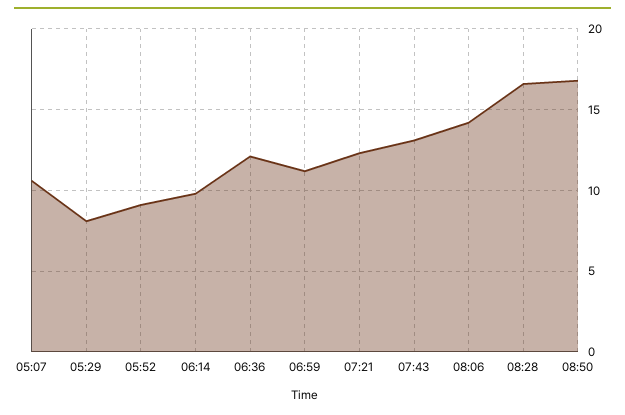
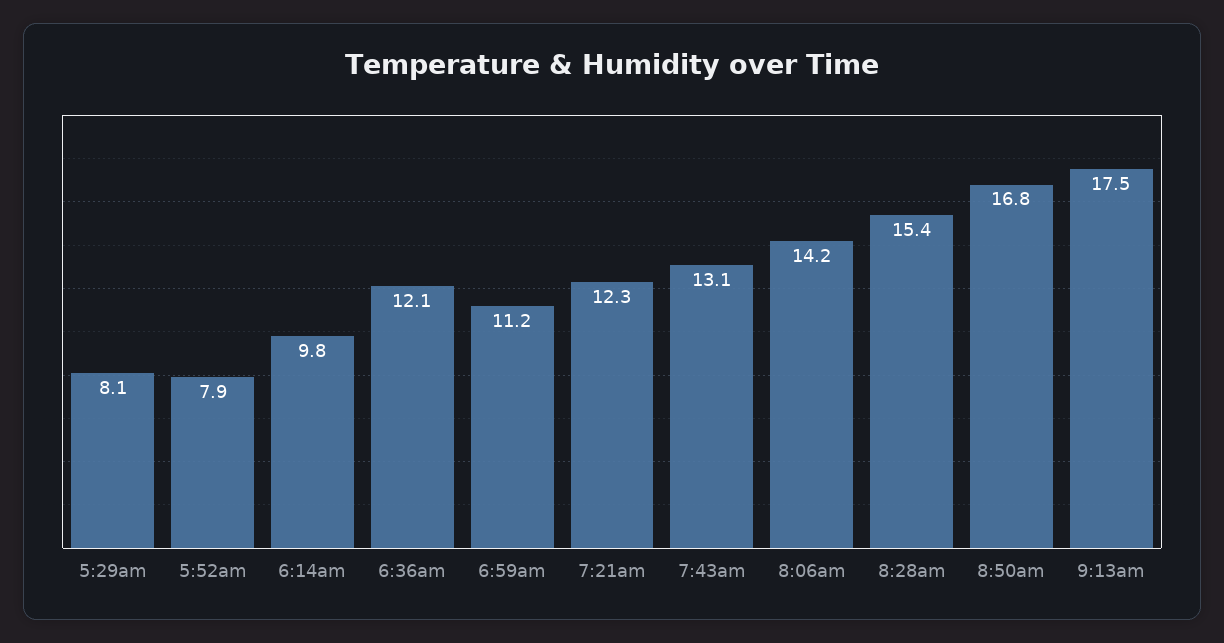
05:07: 10.5 -> none
05:52: 9 -> 7.9
08:28: 16.5 -> 15.4
9:13am: none -> 17.5

